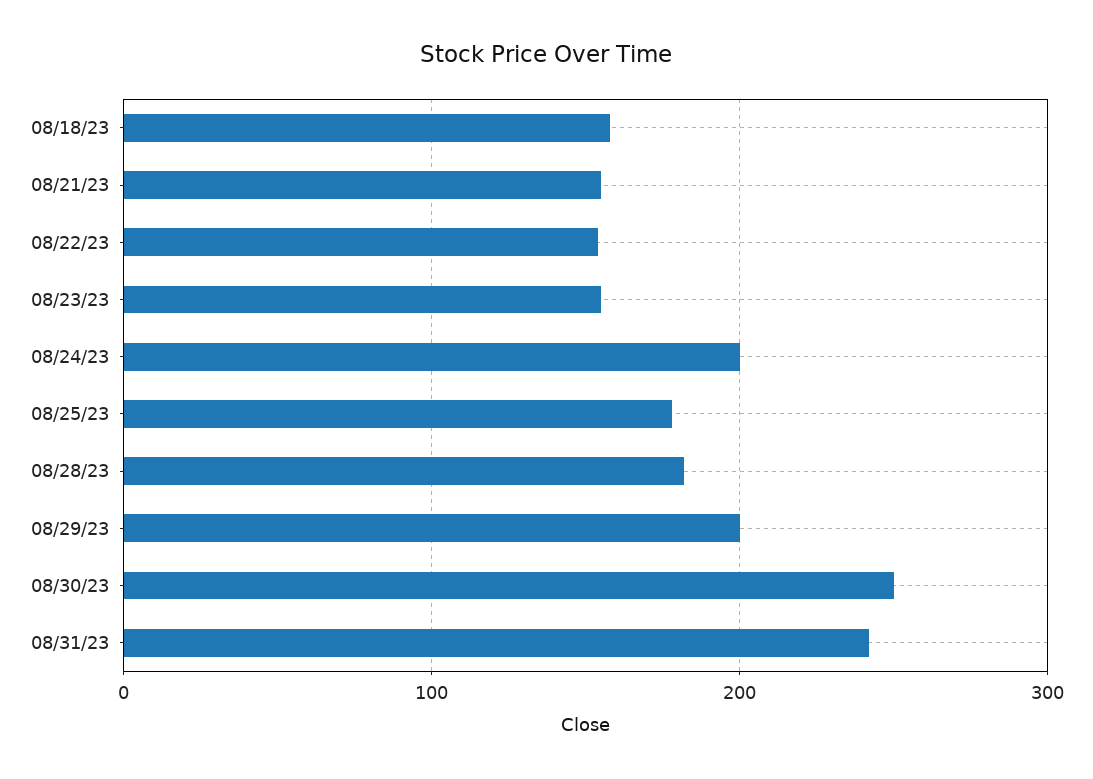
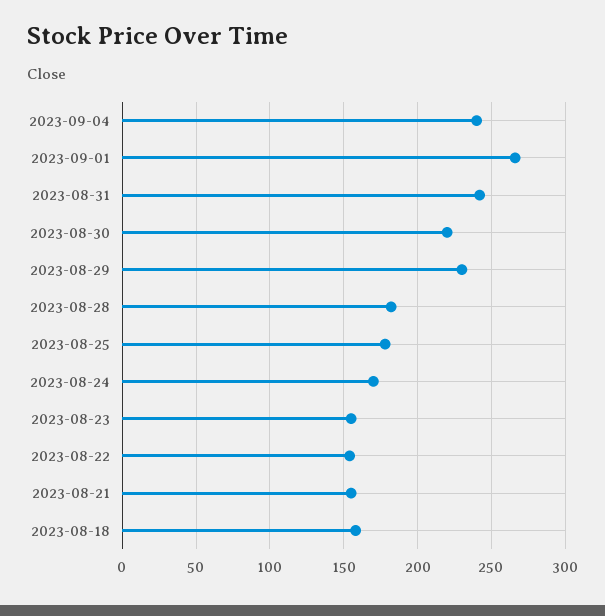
08/24/23: 200 -> 170
08/29/23: 200 -> 230
08/30/23: 250 -> 220
2023-09-04: none -> 240
2023-09-01: none -> 265

